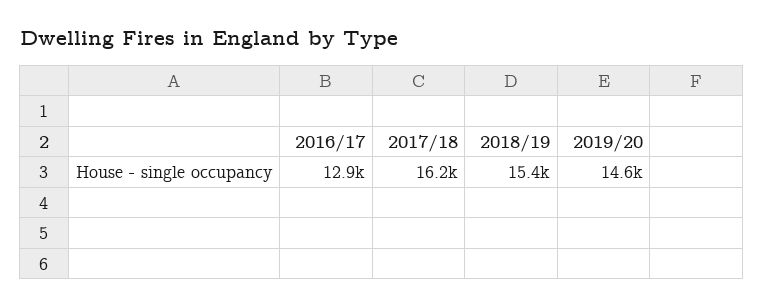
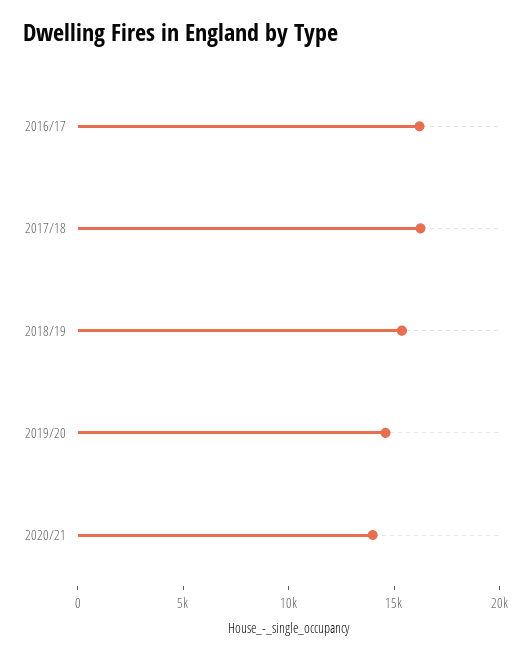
2016/17: 12900 -> 16000
2020/21: none -> 14000

